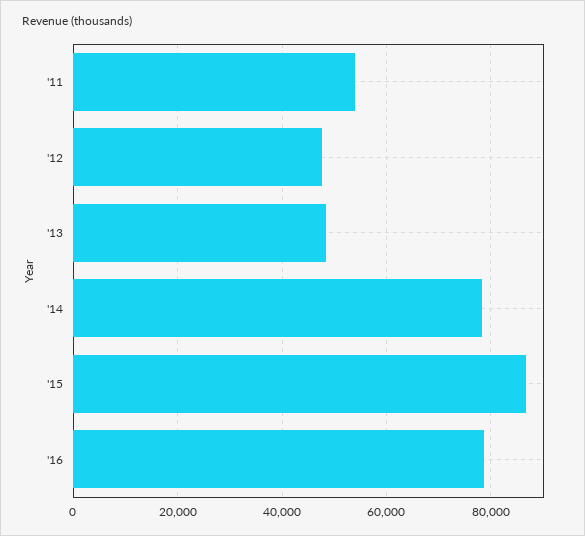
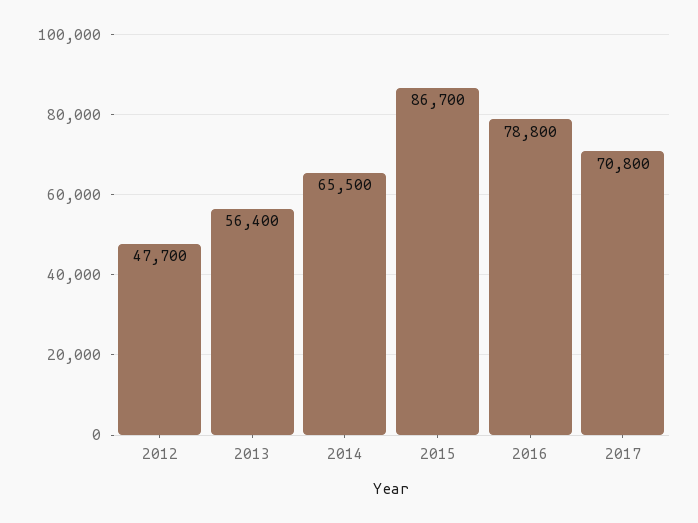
'11: 54000 -> none
'13: 48000 -> 56400
'14: 78000 -> 65500
2017: none -> 70800

